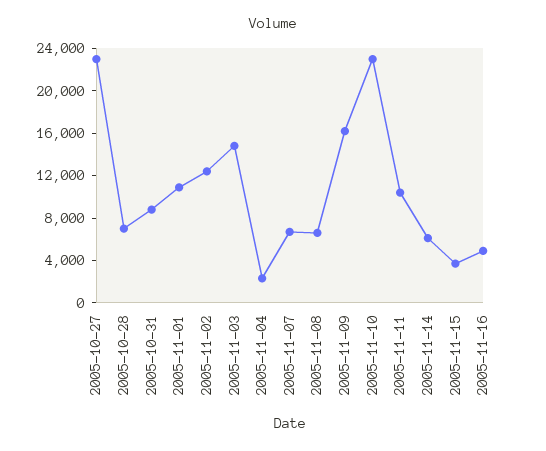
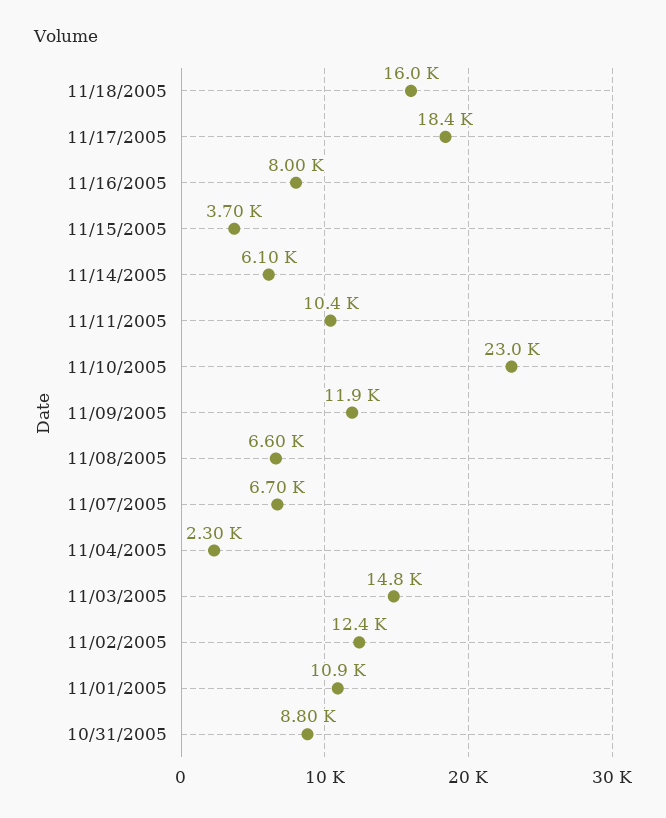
2005-10-27: 23000 -> none
2005-10-28: 7000 -> none
2005-11-09: 16000 -> 11900
2005-11-16: 5000 -> 8000
11/18/2005: none -> 16000
11/17/2005: none -> 18400

